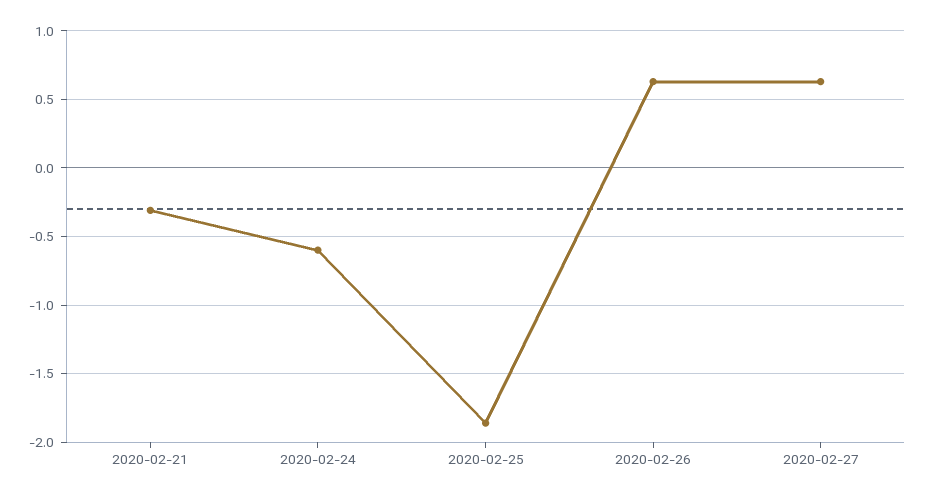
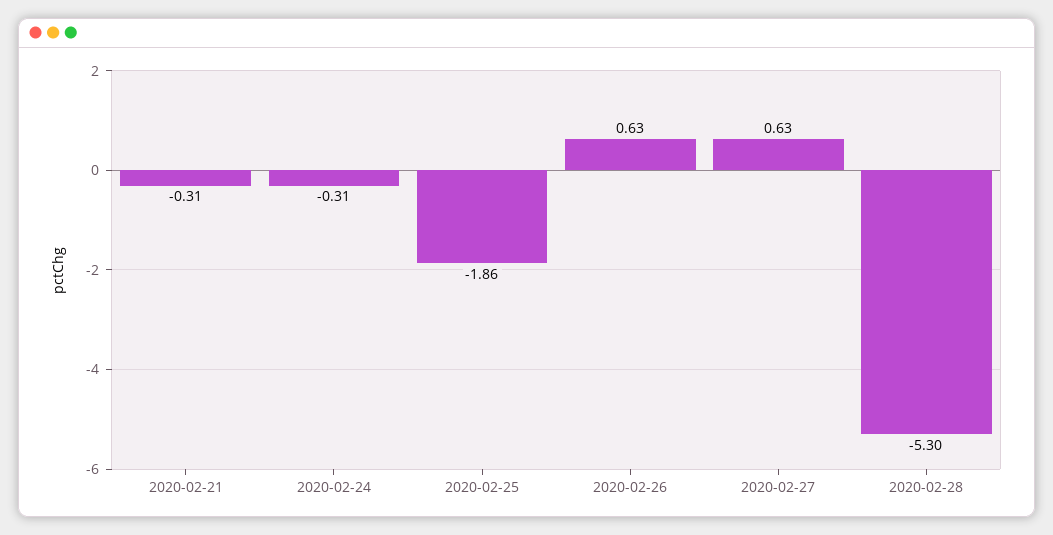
2020-02-24: -0.6 -> -0.31
2020-02-28: none -> -5.3

